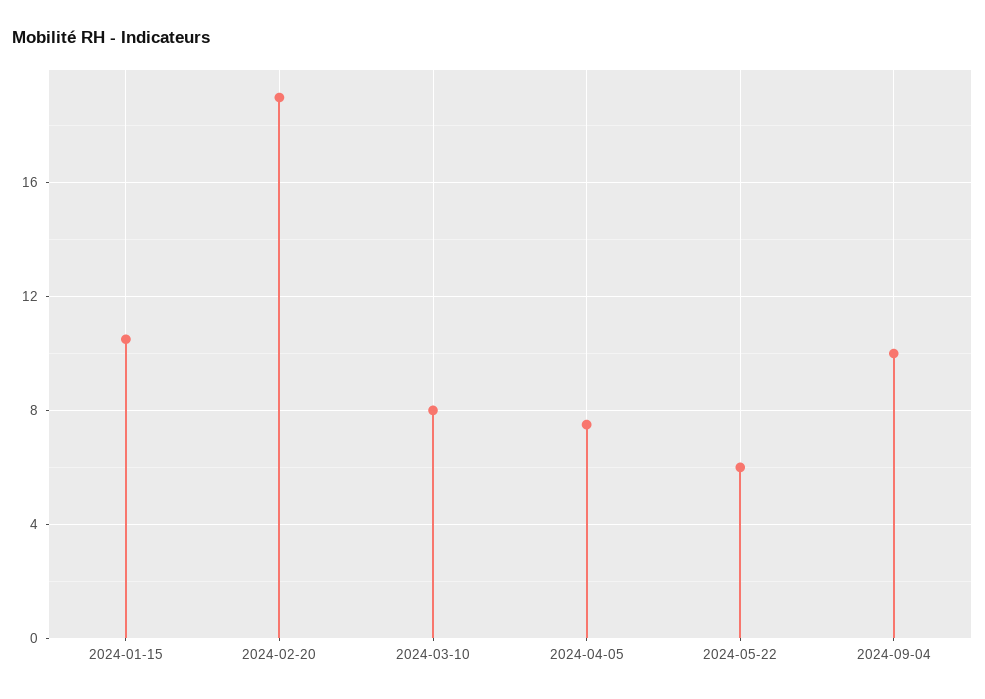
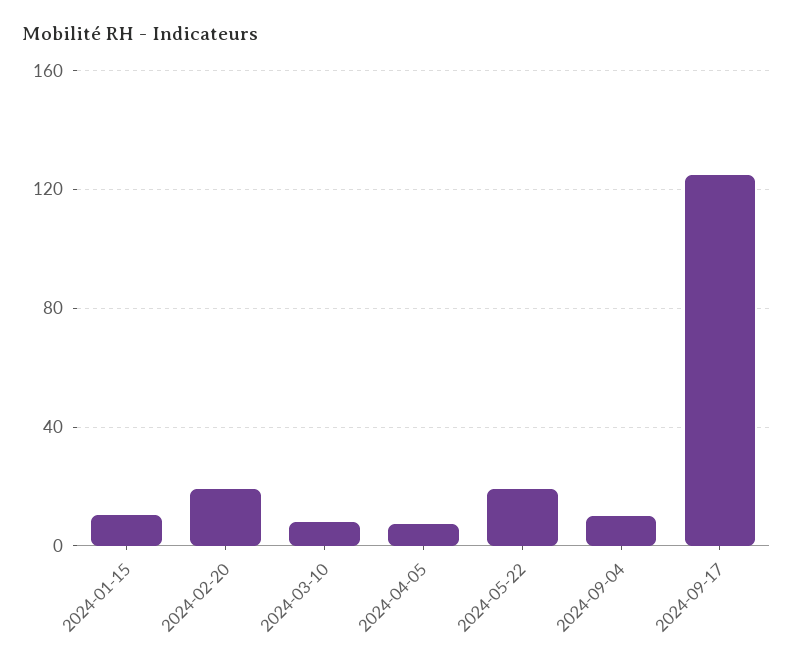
2024-05-22: 6 -> 20
2024-09-17: none -> 125

